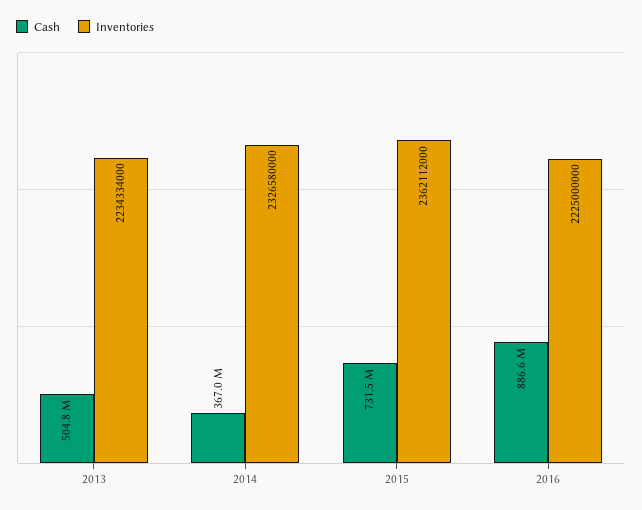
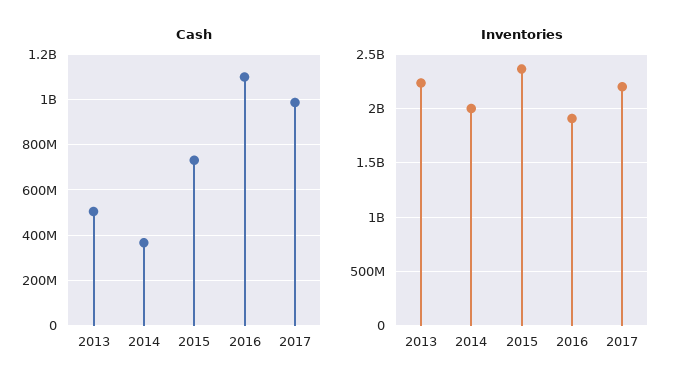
Inventories, 2014: 2326580000 -> 2000000000
Cash, 2016: 886600000 -> 1100000000
Inventories, 2016: 2225000000 -> 1900000000
Cash, 2017: none -> 1000000000
Inventories, 2017: none -> 2200000000

